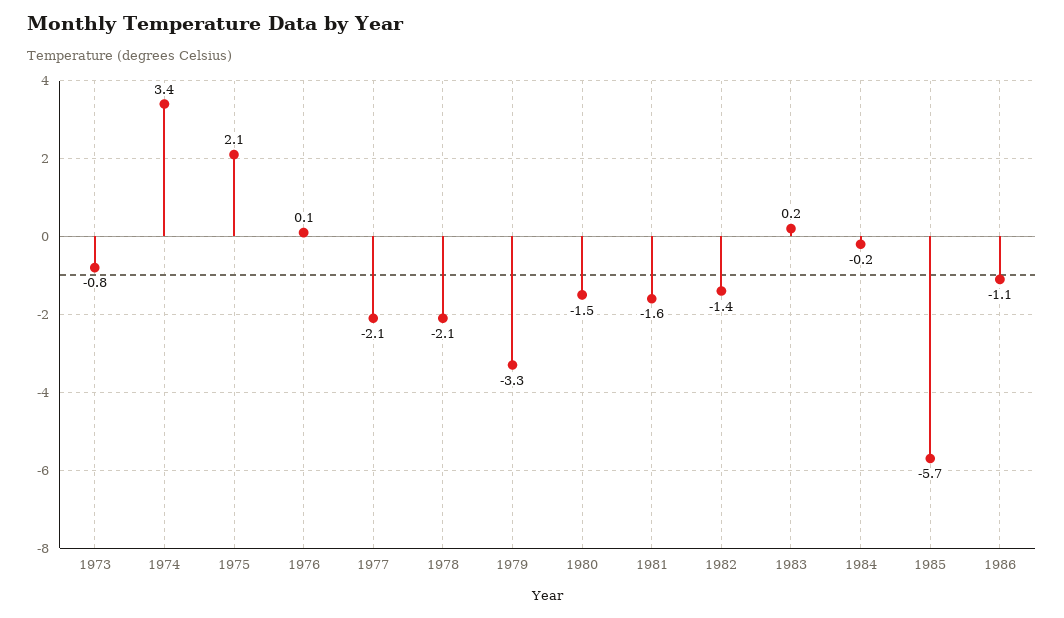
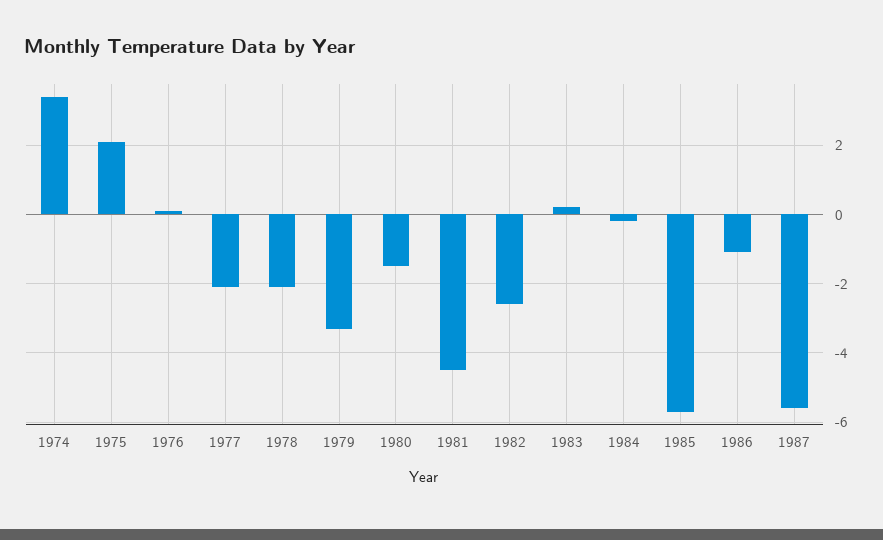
1973: -0.8 -> none
1981: -1.6 -> -4.5
1982: -1.4 -> -2.5
1987: none -> -5.5

